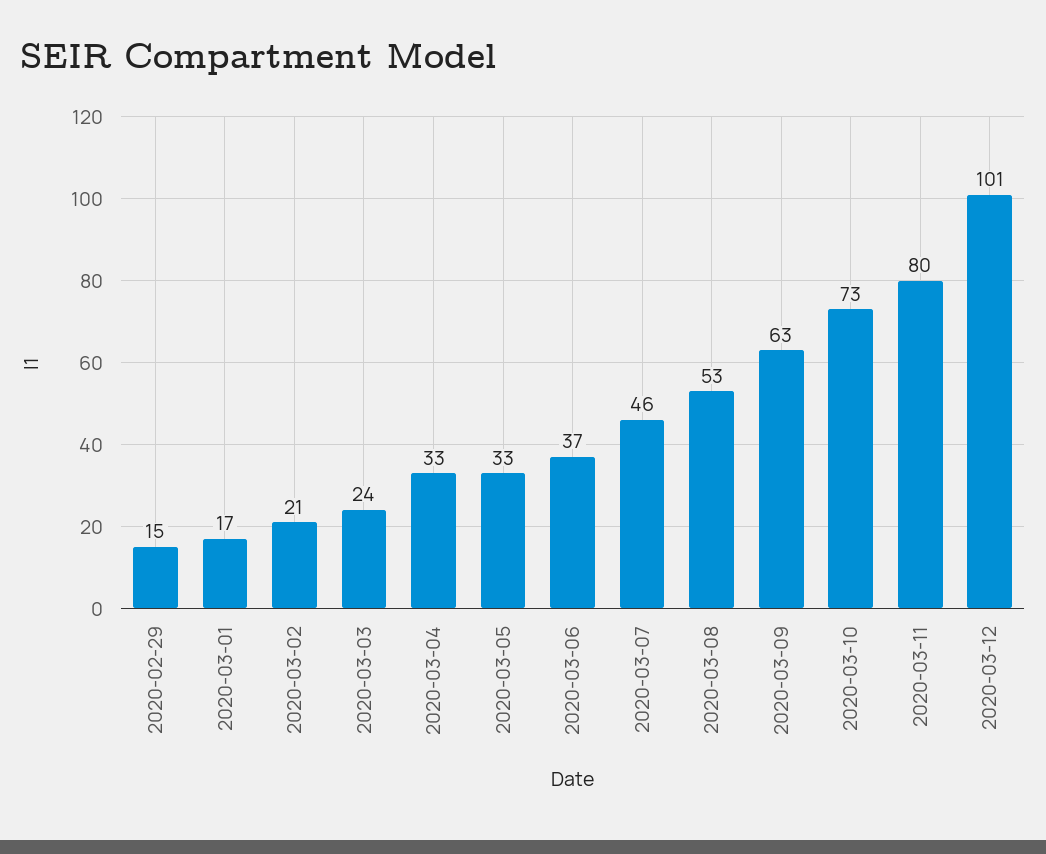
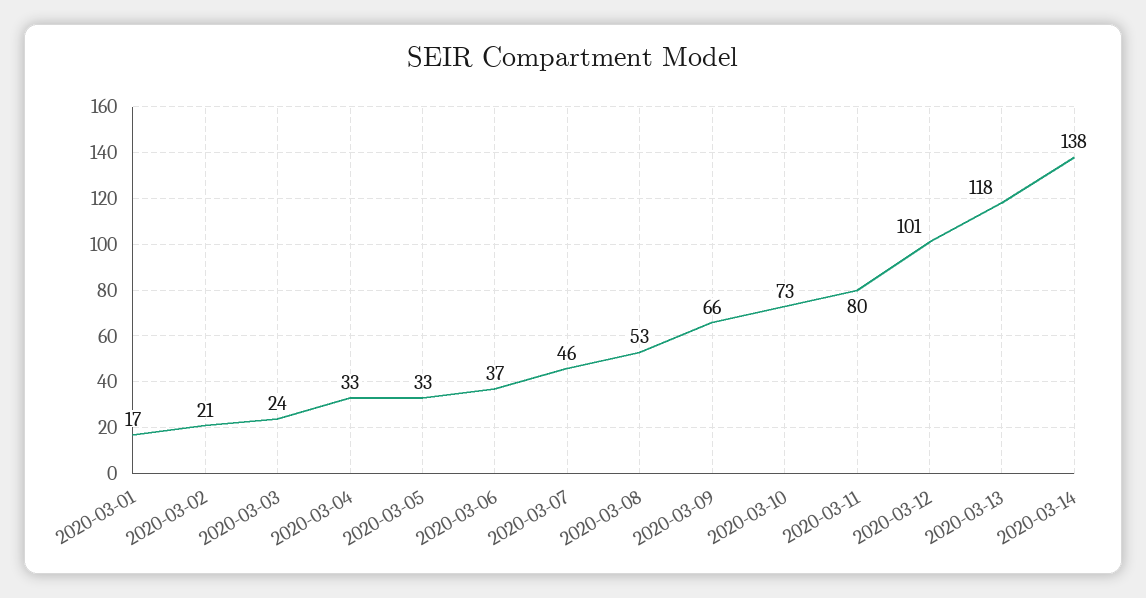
2020-02-29: 15 -> none
2020-03-09: 63 -> 66
2020-03-13: none -> 118
2020-03-14: none -> 138

